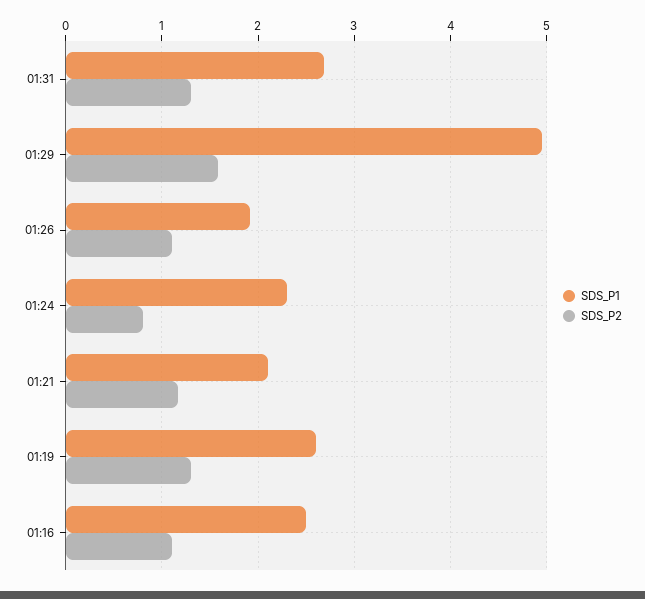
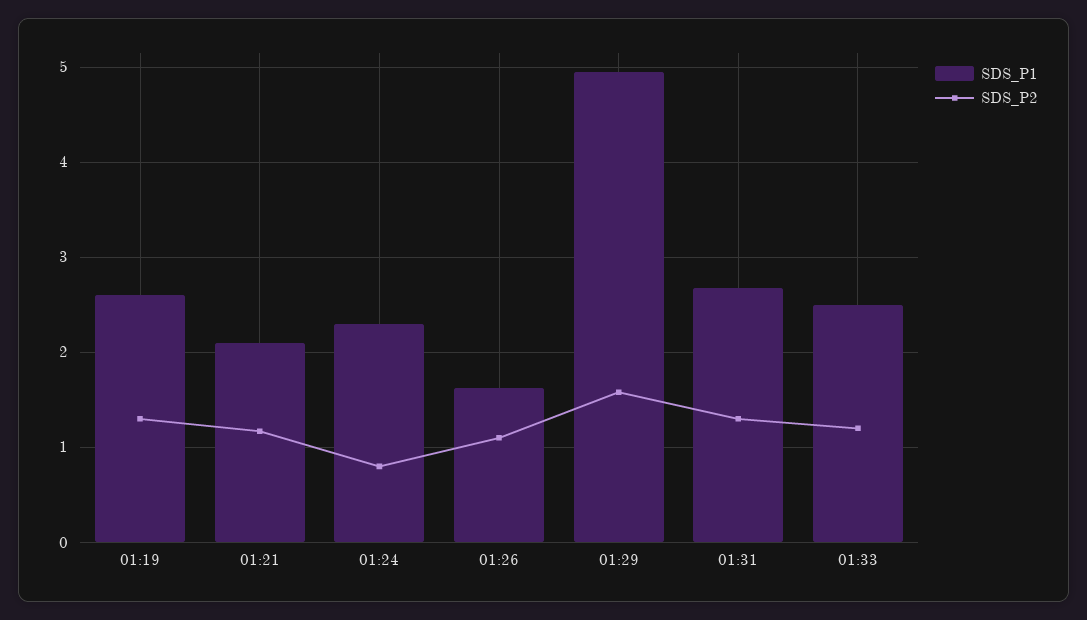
SDS_P1, 01:26: 1.9 -> 1.6
SDS_P1, 01:16: 2.5 -> none
SDS_P2, 01:16: 1.1 -> none
SDS_P1, 01:33: none -> 2.5
SDS_P2, 01:33: none -> 1.2

